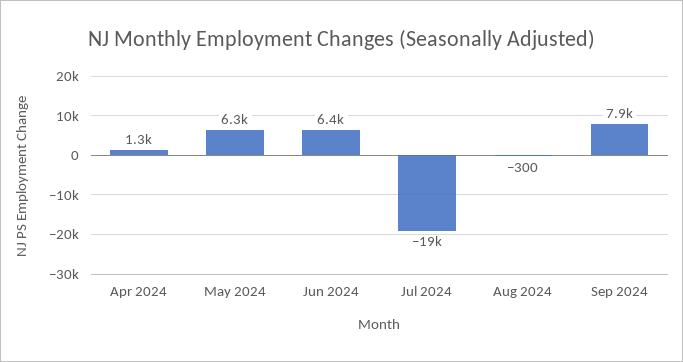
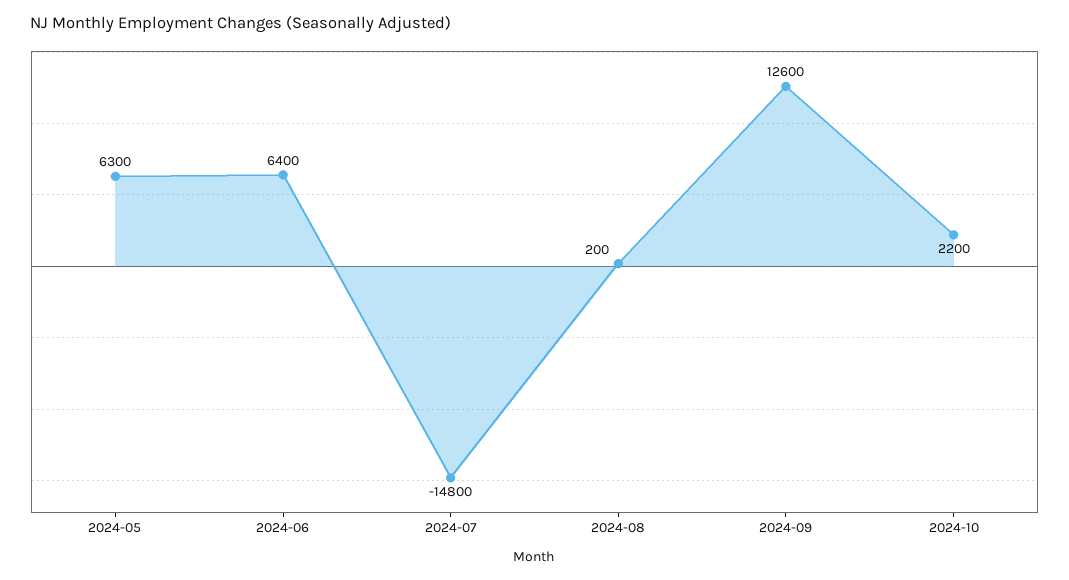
Apr 2024: 1300 -> none
Jul 2024: -19000 -> -14800
Aug 2024: -300 -> 200
Sep 2024: 7900 -> 12600
2024-10: none -> 2200

